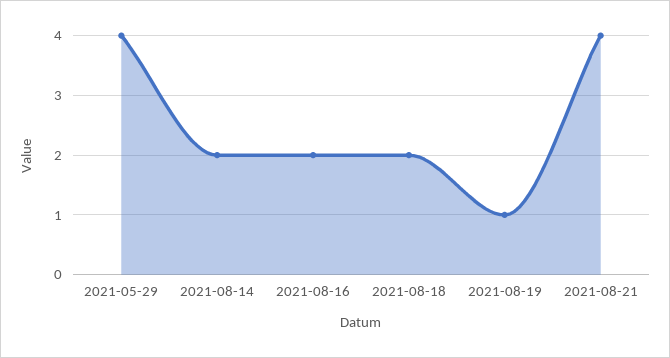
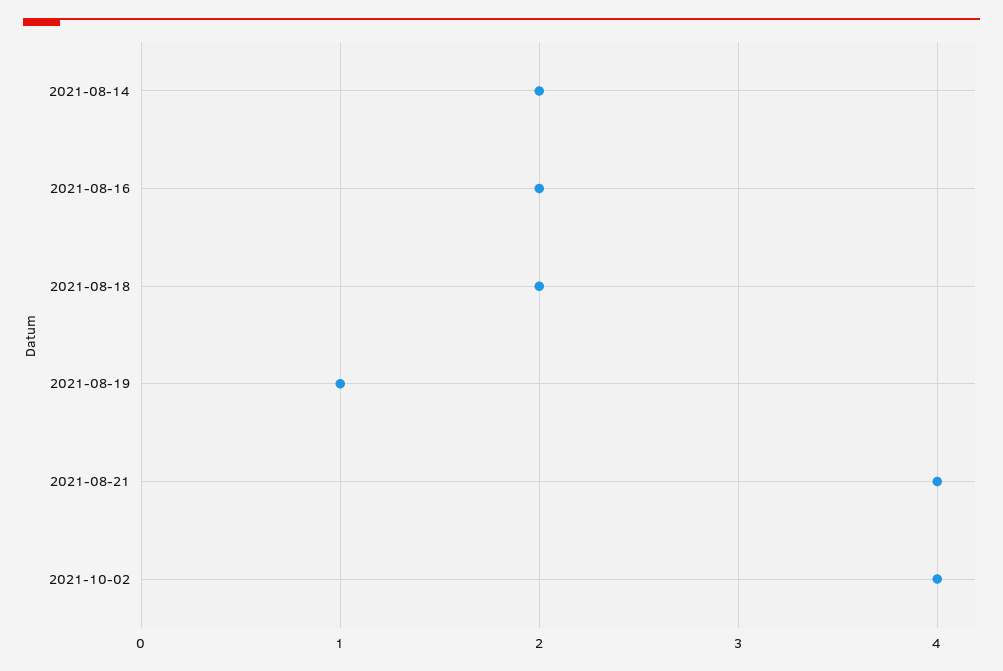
2021-05-29: 4 -> none
2021-10-02: none -> 4

